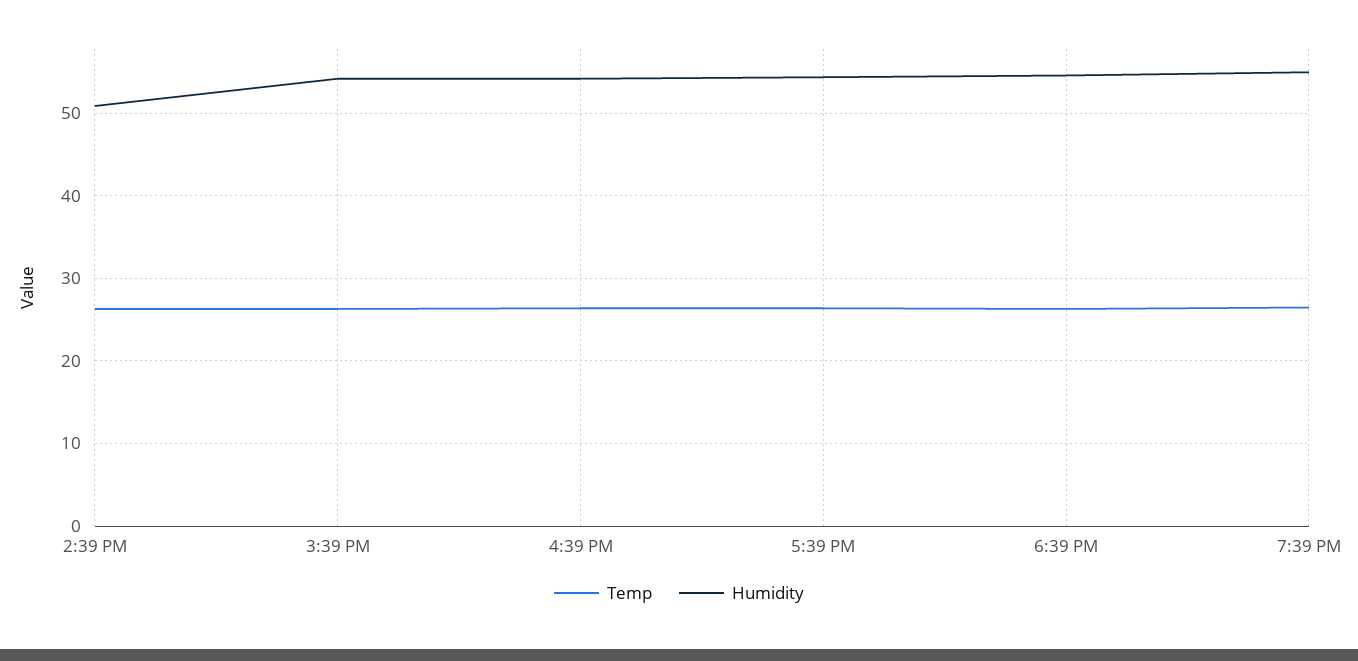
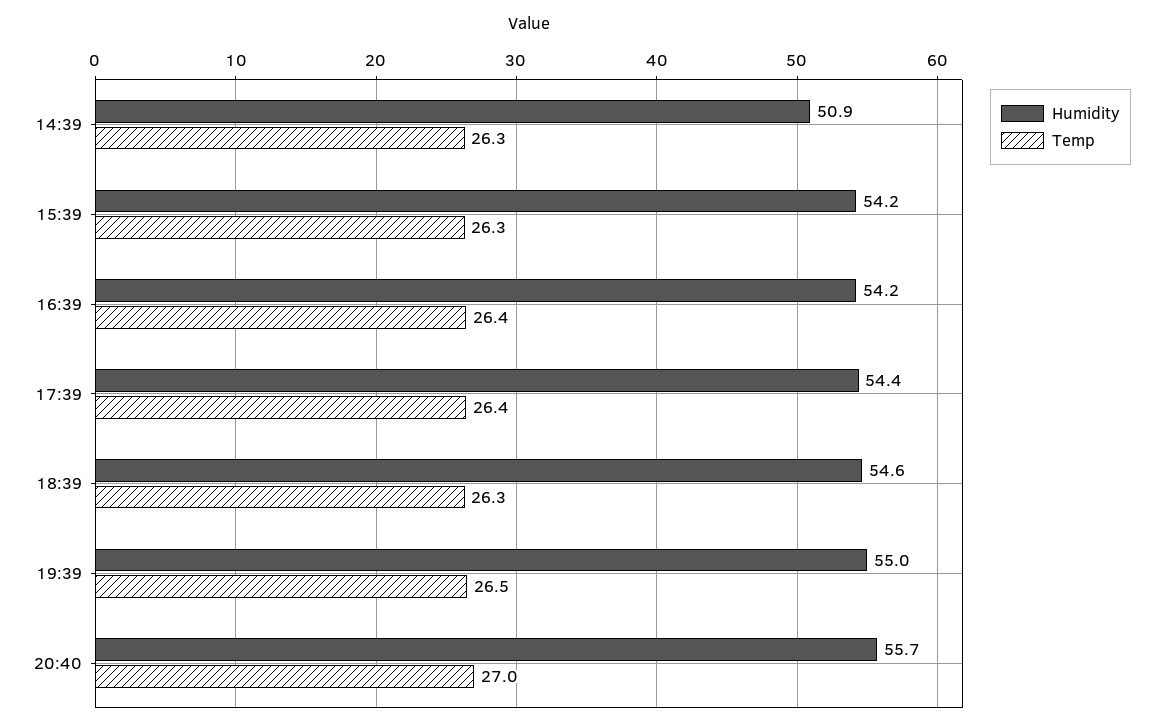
Humidity, 20:40: none -> 55.7
Temp, 20:40: none -> 27

